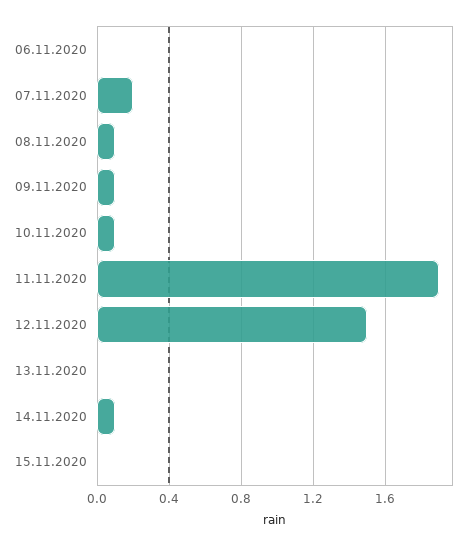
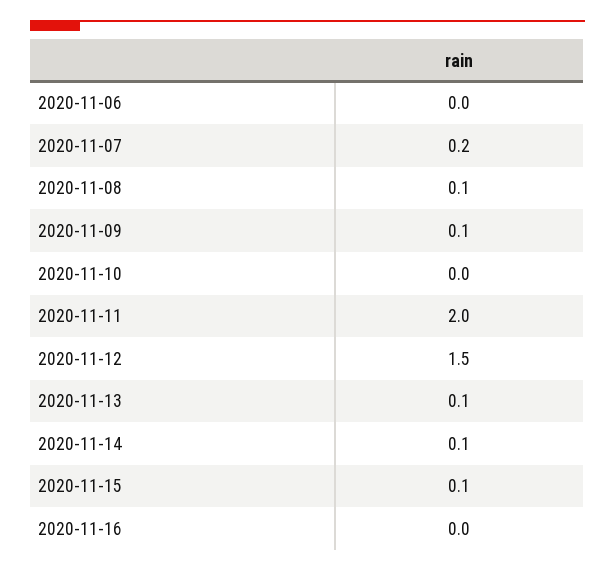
10.11.2020: 0.1 -> 0
11.11.2020: 1.9 -> 2
13.11.2020: 0 -> 0.1
15.11.2020: 0 -> 0.1
2020-11-16: none -> 0

